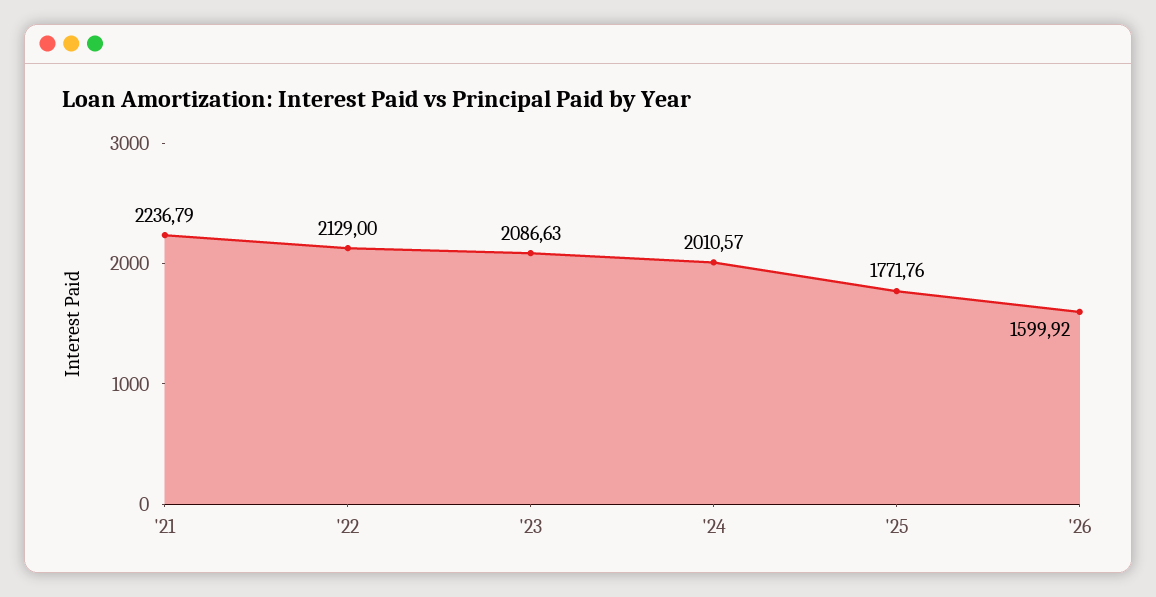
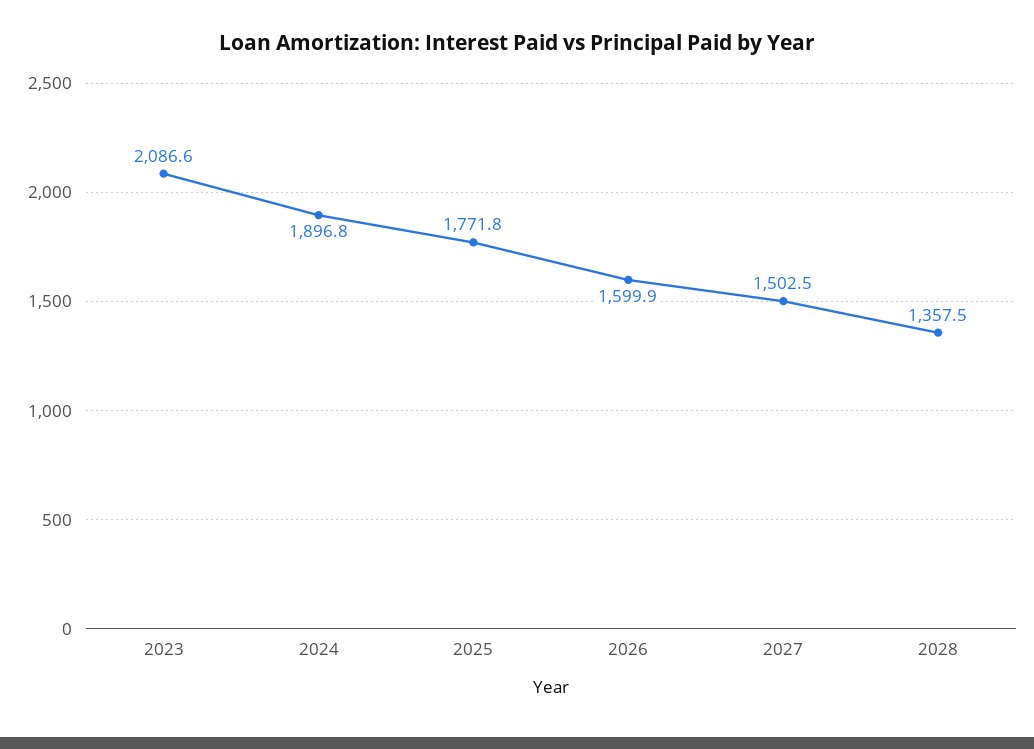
'21: 2236.79 -> none
'22: 2129 -> none
'24: 2010.57 -> 1896.8
2027: none -> 1502.5
2028: none -> 1357.5

